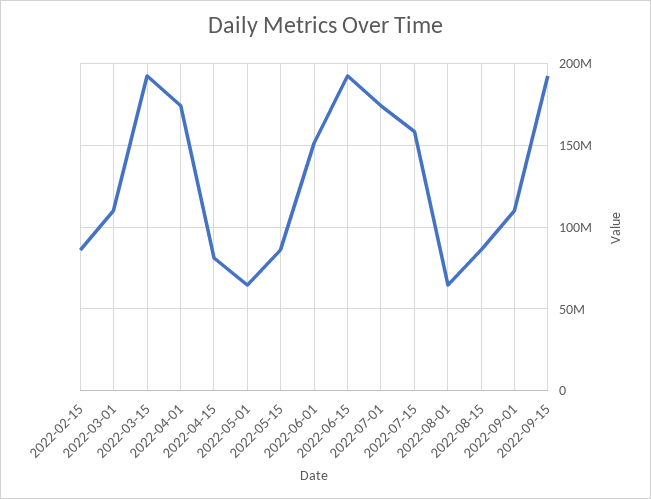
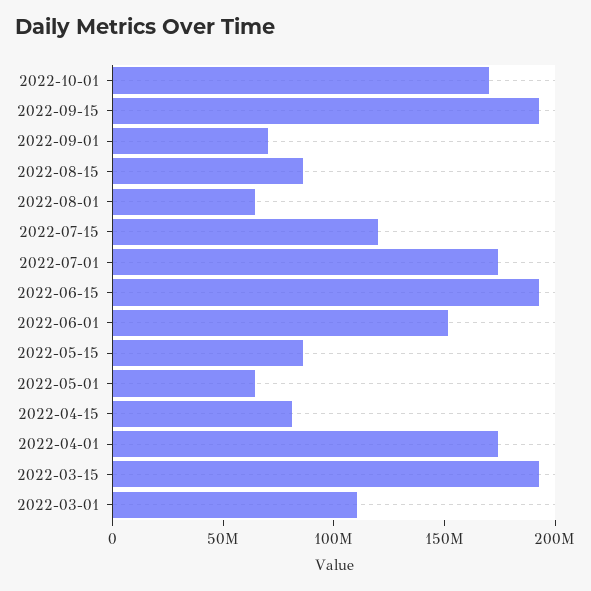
2022-02-15: 85000000 -> none
2022-07-15: 160000000 -> 120000000
2022-09-01: 110000000 -> 70000000
2022-10-01: none -> 170000000

